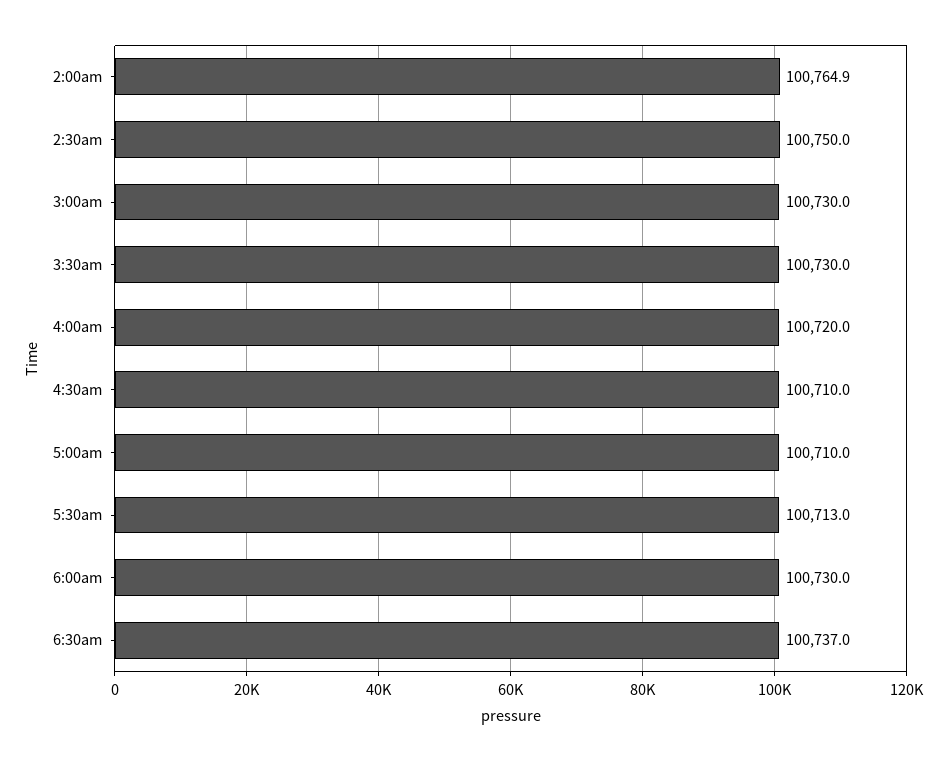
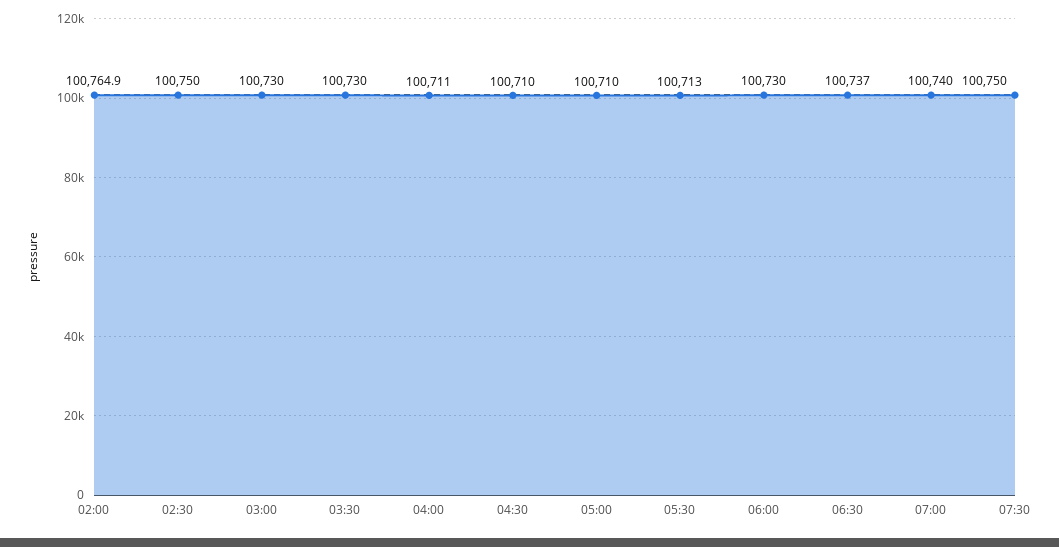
4:00am: 100720 -> 100711
07:00: none -> 100740
07:30: none -> 100750

